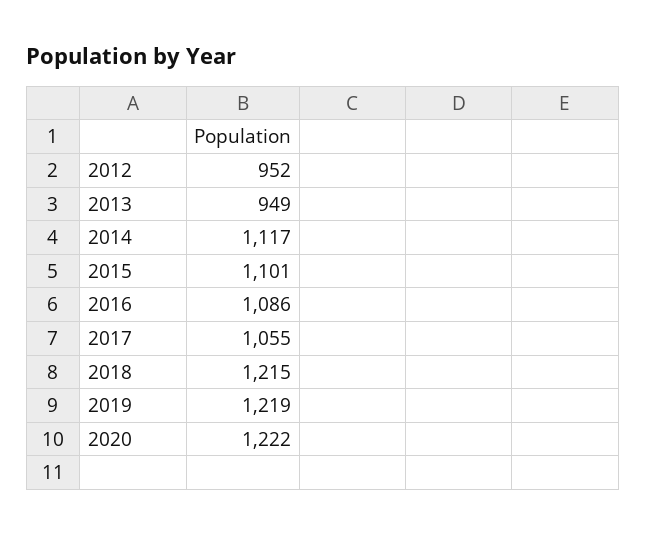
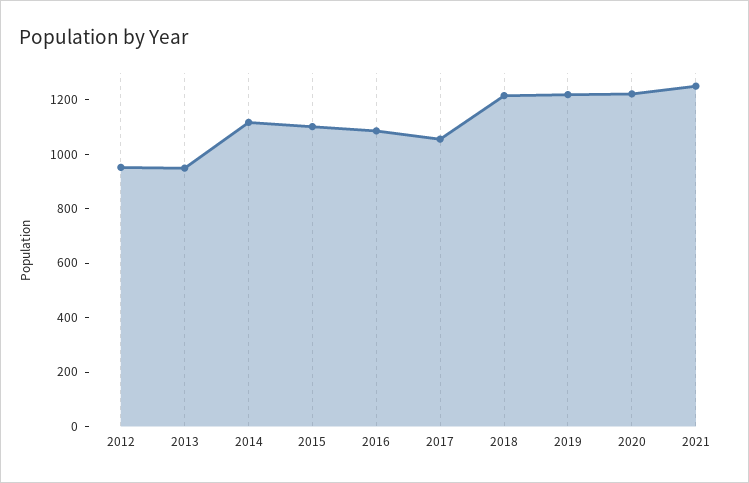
2021: none -> 1250

